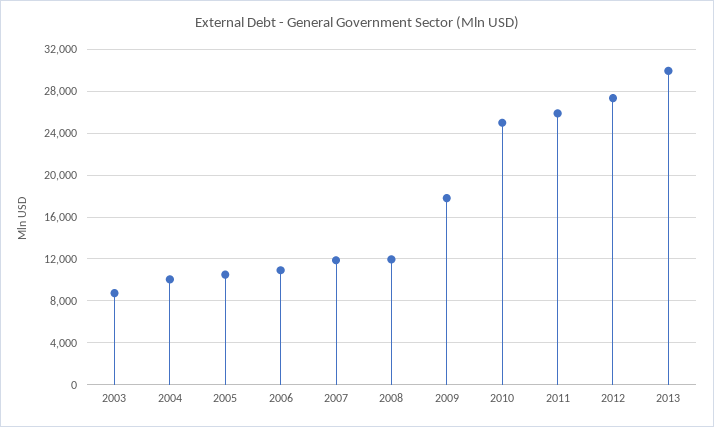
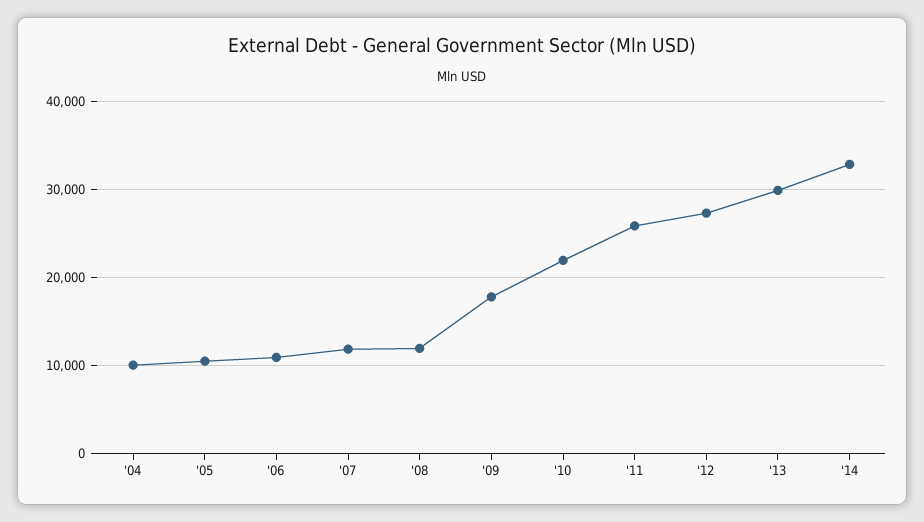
2003: 9000 -> none
2010: 25000 -> 22000
'14: none -> 33000

